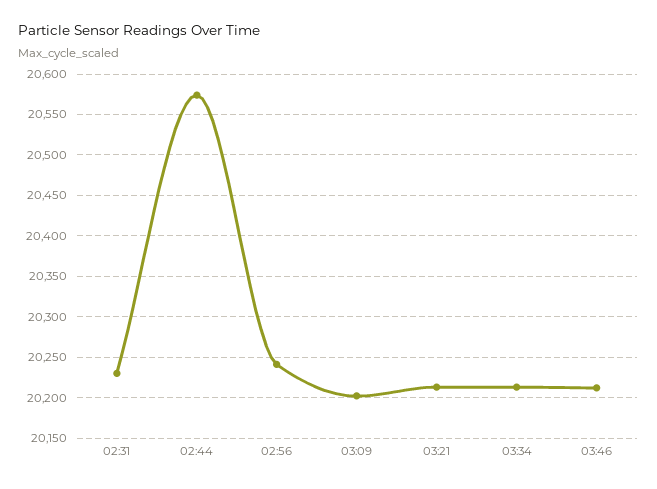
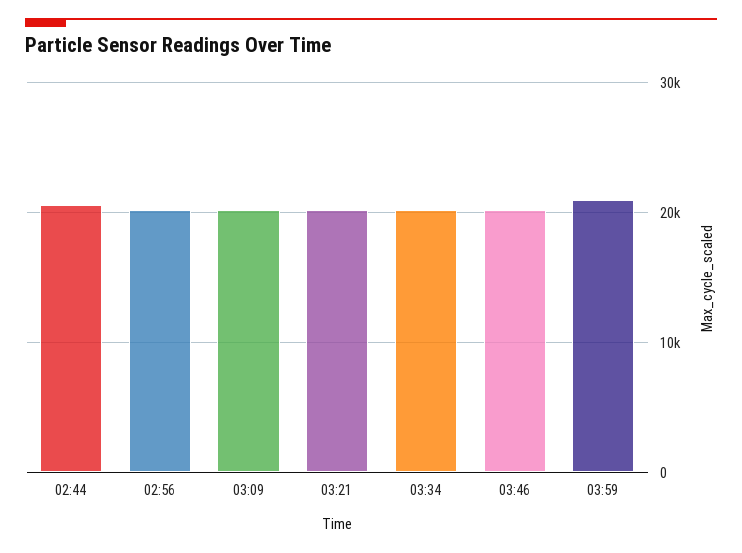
02:31: 20230 -> none
03:59: none -> 21000

